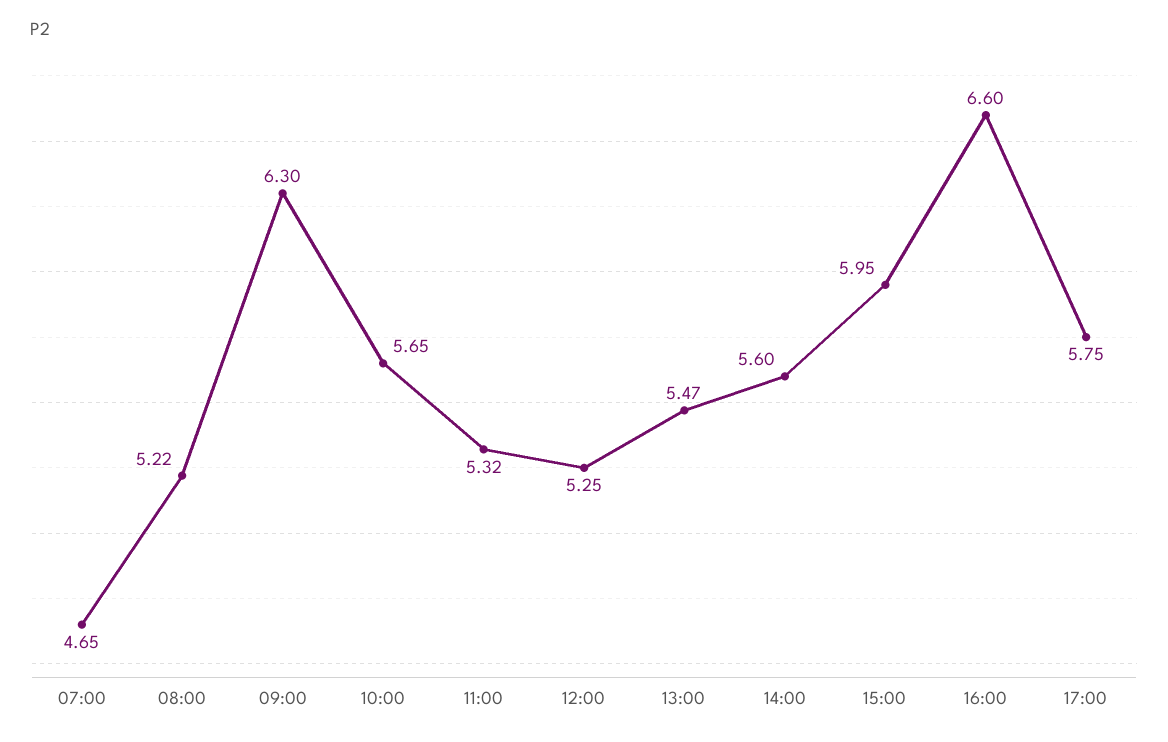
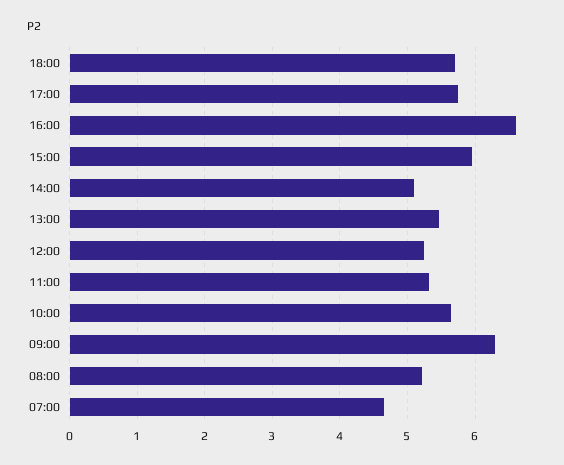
14:00: 5.6 -> 5.1
18:00: none -> 5.7

